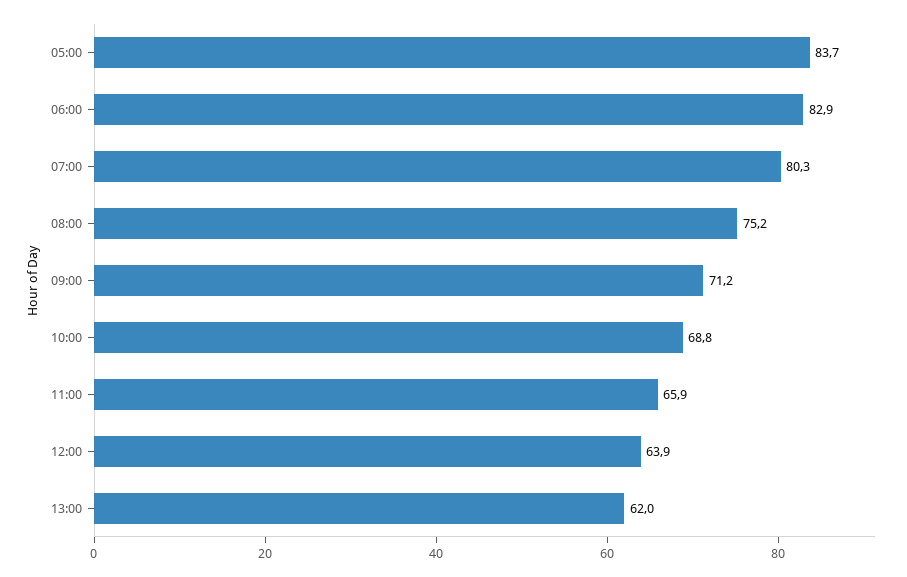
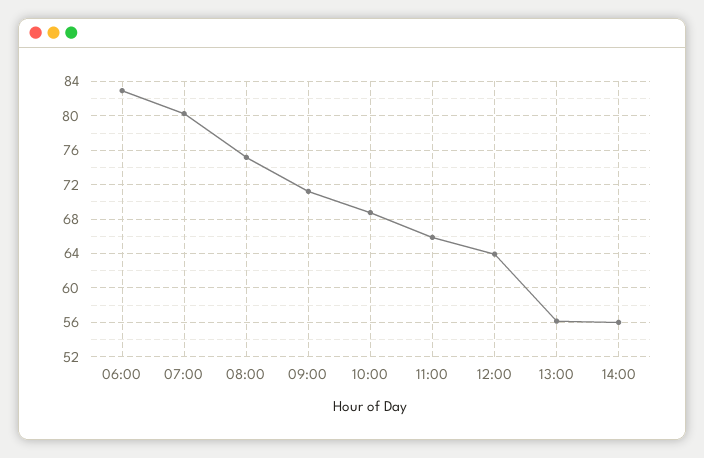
05:00: 83.7 -> none
13:00: 62 -> 56
14:00: none -> 56

